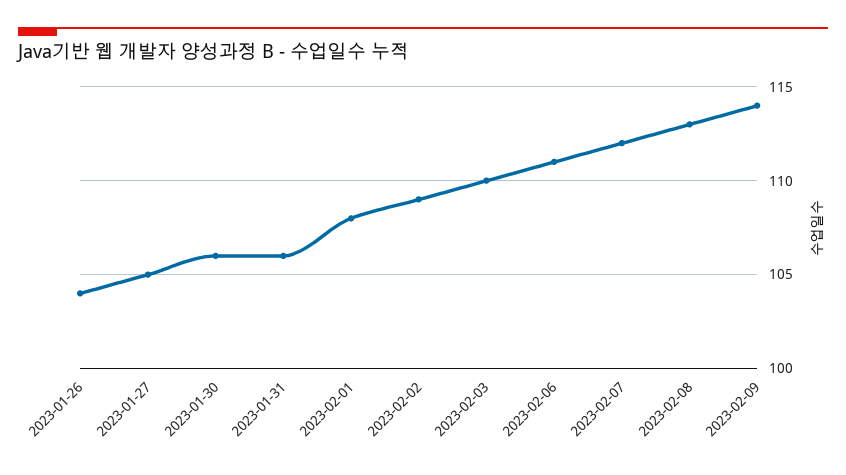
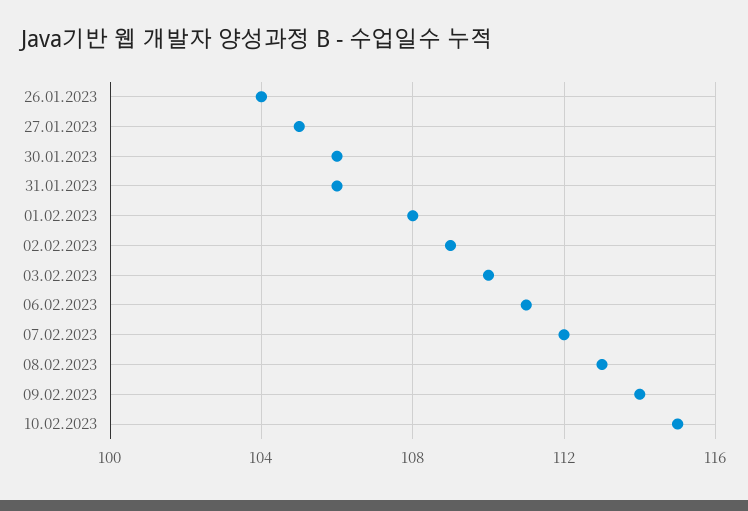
10.02.2023: none -> 115

